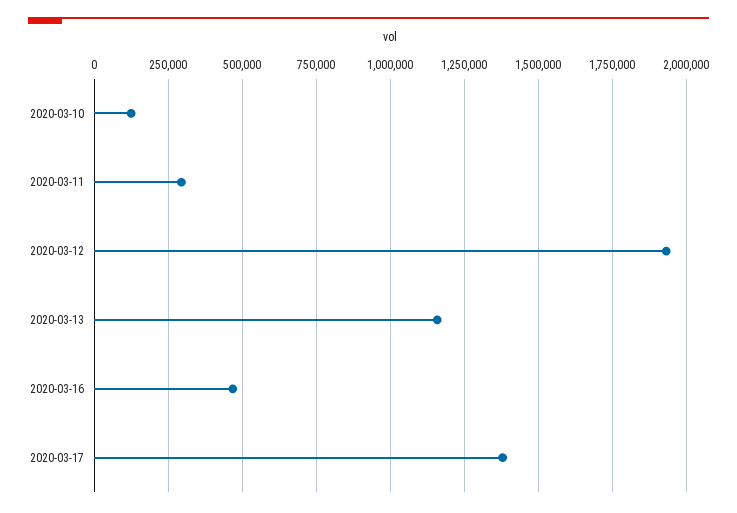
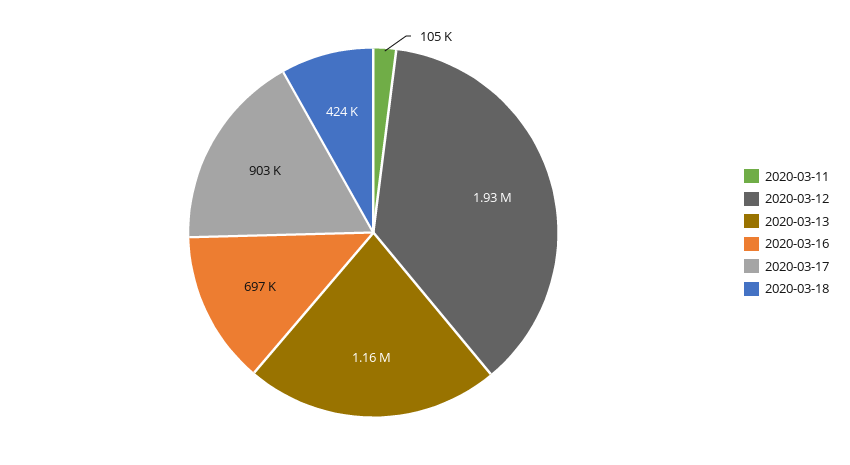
2020-03-10: 125000 -> none
2020-03-11: 300000 -> 105000
2020-03-16: 475000 -> 697000
2020-03-17: 1375000 -> 903000
2020-03-18: none -> 424000

